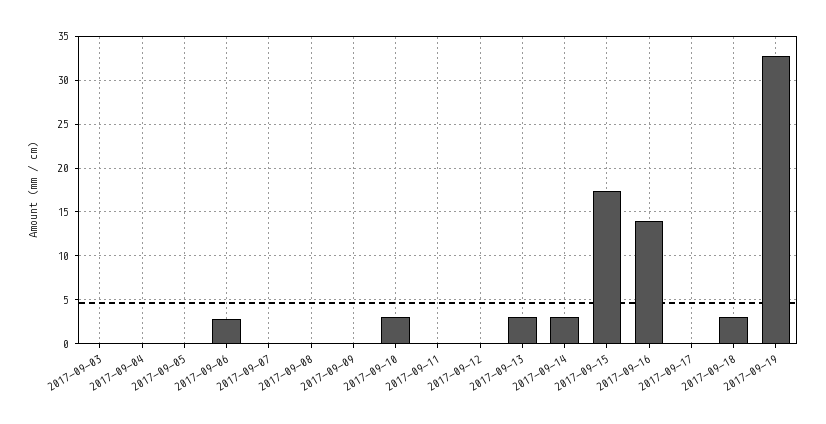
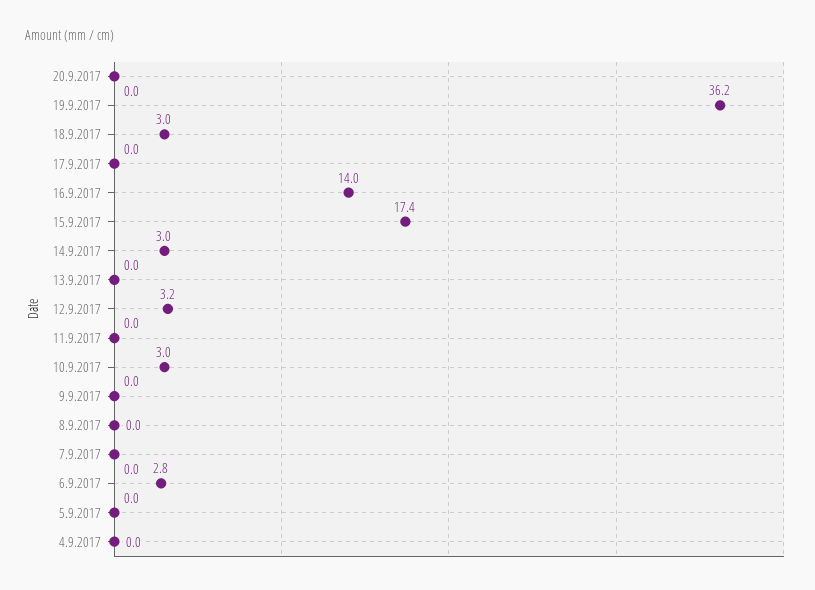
2017-09-03: 0 -> none
2017-09-12: 0 -> 3.2
2017-09-13: 3 -> 0
2017-09-19: 33 -> 36.2
20.9.2017: none -> 0

